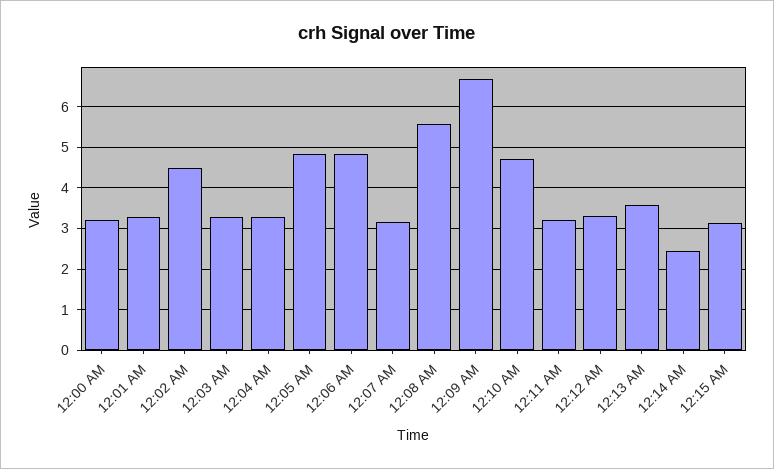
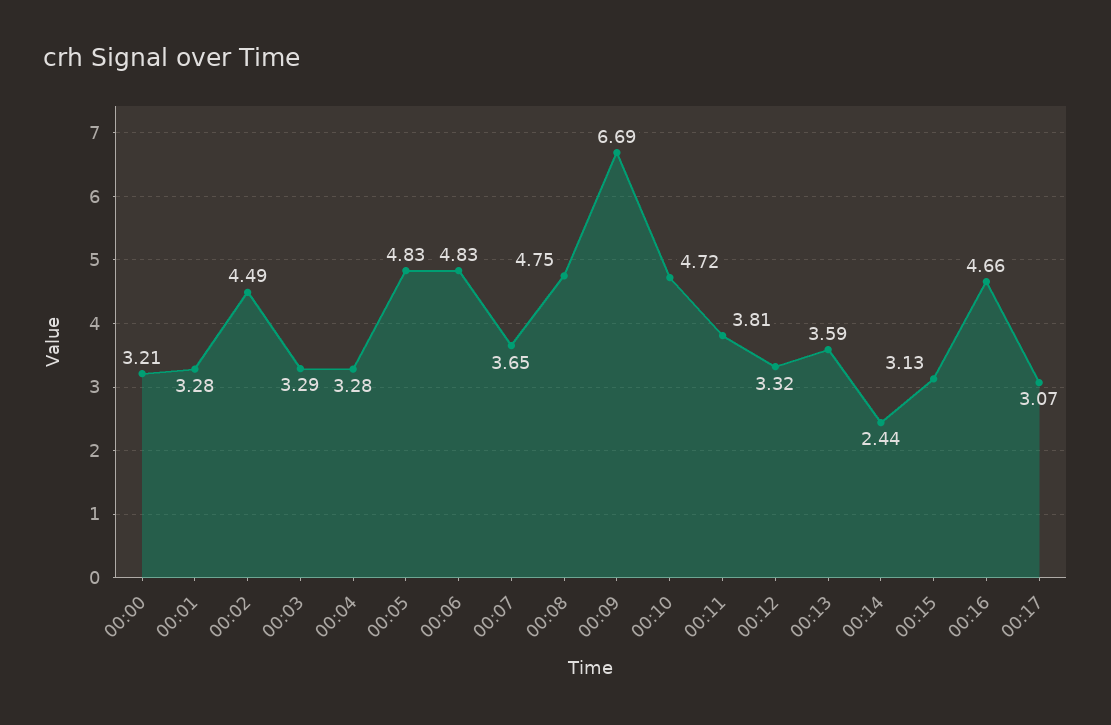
12:07 AM: 3.2 -> 3.65
12:08 AM: 5.6 -> 4.75
12:11 AM: 3.2 -> 3.81
00:16: none -> 4.66
00:17: none -> 3.07

